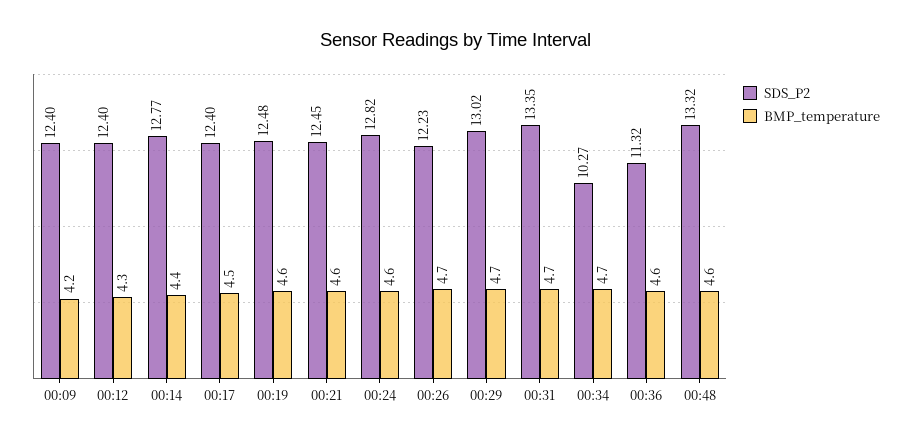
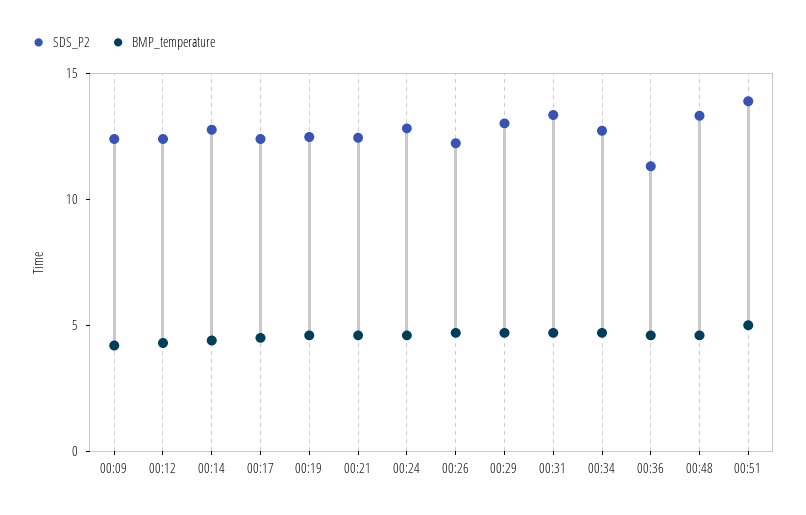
SDS_P2, 00:34: 10.27 -> 13
SDS_P2, 00:51: none -> 14
BMP_temperature, 00:51: none -> 5

